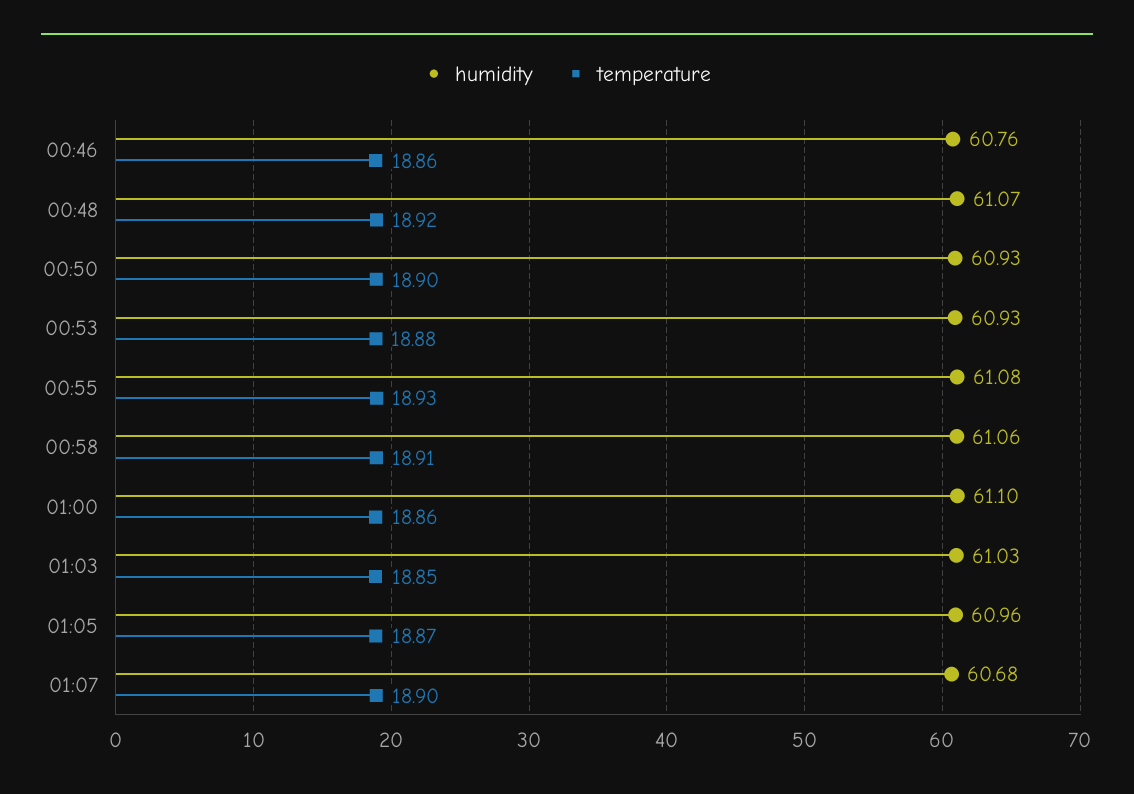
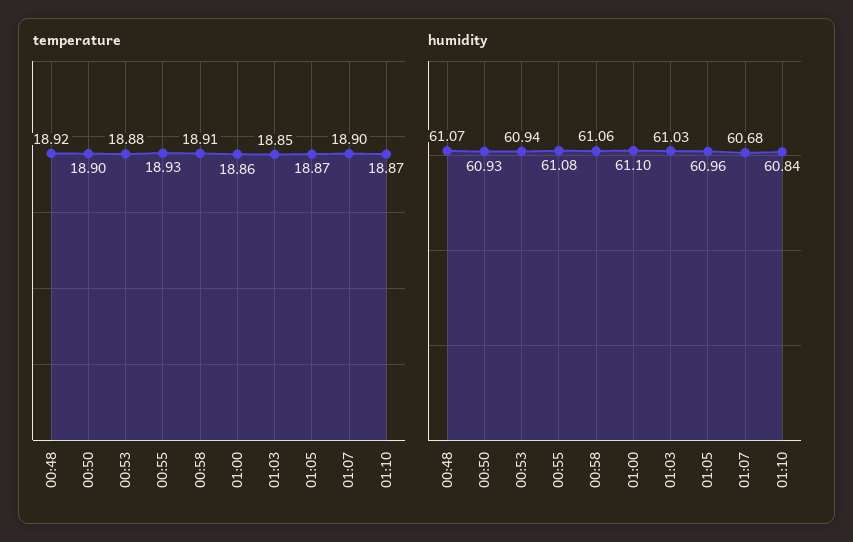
humidity, 00:46: 60.76 -> none
temperature, 00:46: 18.86 -> none
humidity, 00:53: 60.93 -> 60.94
temperature, 01:10: none -> 18.87
humidity, 01:10: none -> 60.84

